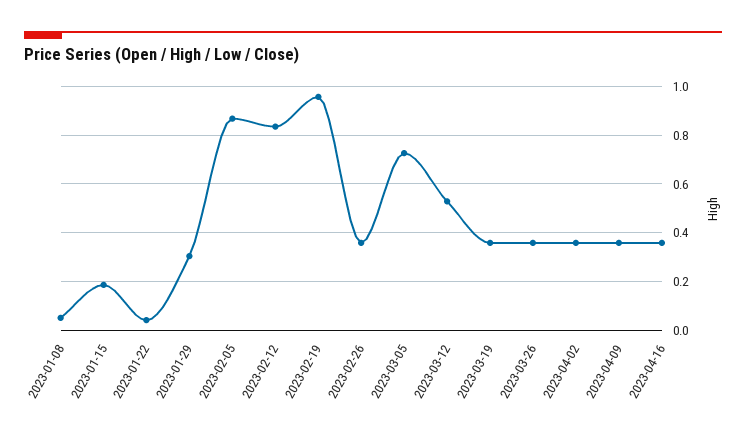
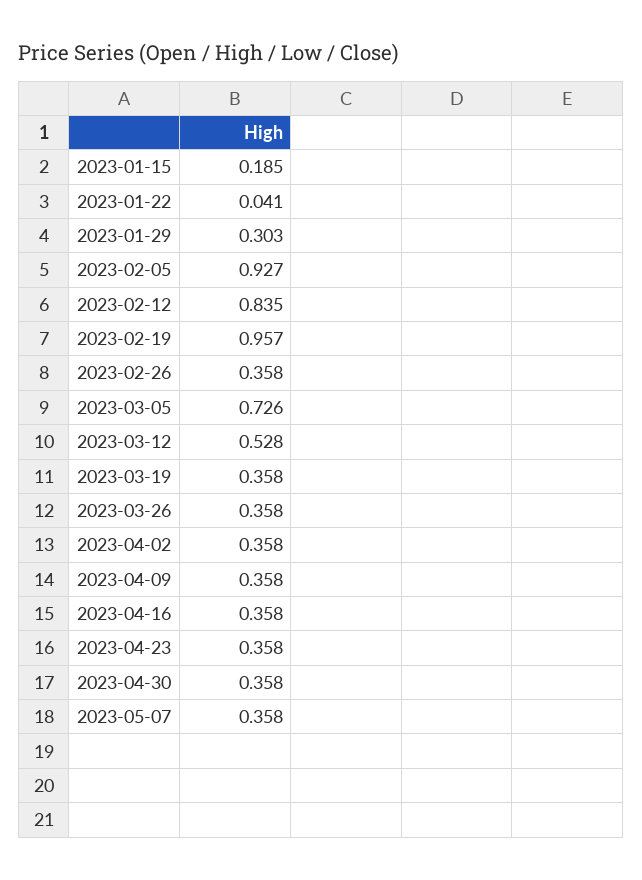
2023-01-08: 0.05 -> none
2023-02-05: 0.875 -> 0.927
2023-04-23: none -> 0.358
2023-04-30: none -> 0.358
2023-05-07: none -> 0.358

